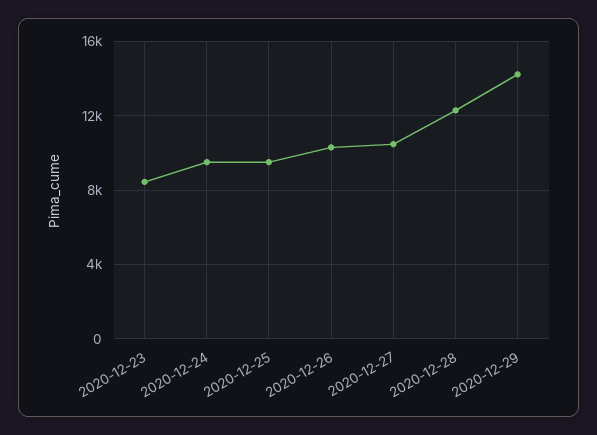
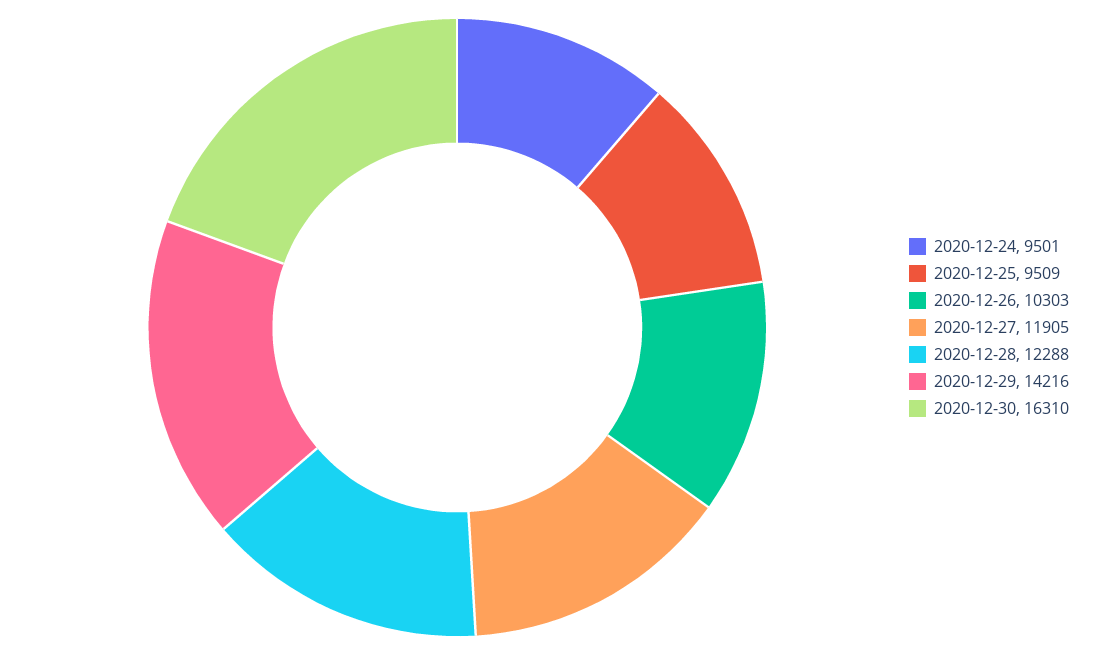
2020-12-23: 8500 -> none
2020-12-27: 10500 -> 11905
2020-12-30: none -> 16310

